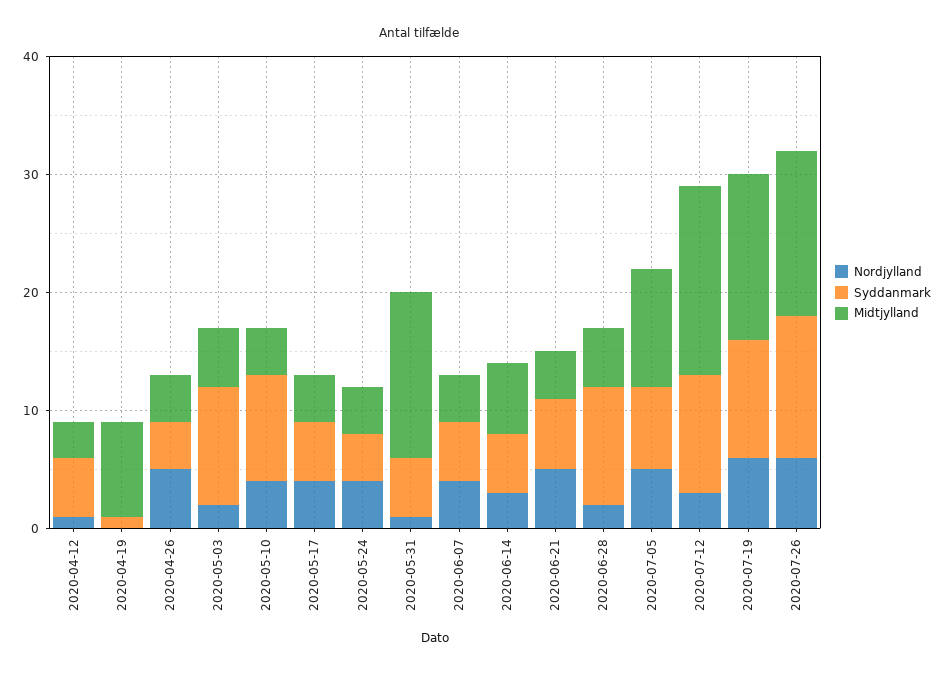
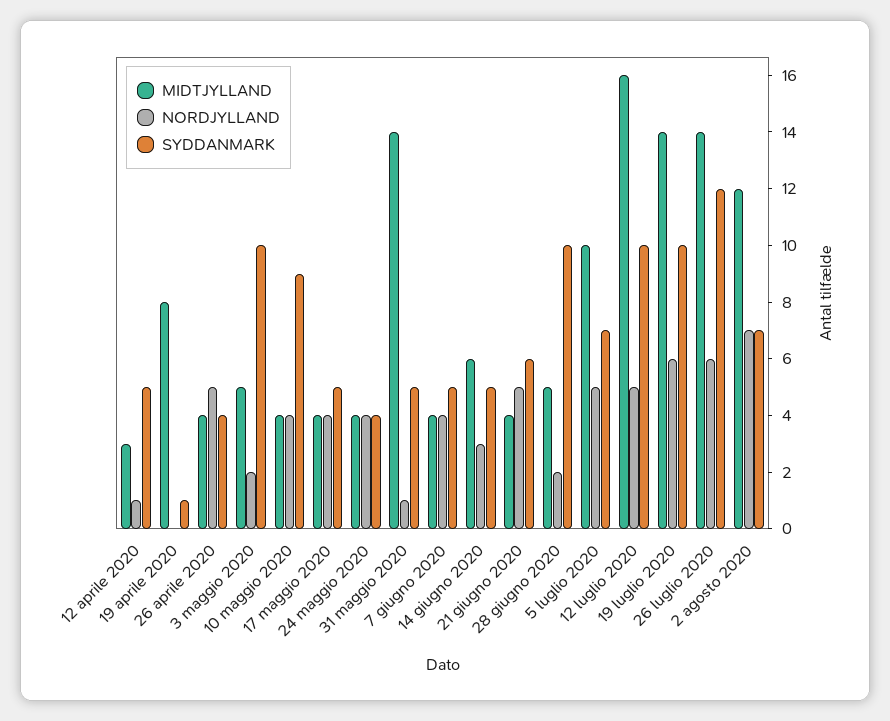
Nordjylland, 2020-07-12: 3 -> 5
Midtjylland, 2 agosto 2020: none -> 12
Nordjylland, 2 agosto 2020: none -> 7
Syddanmark, 2 agosto 2020: none -> 7

